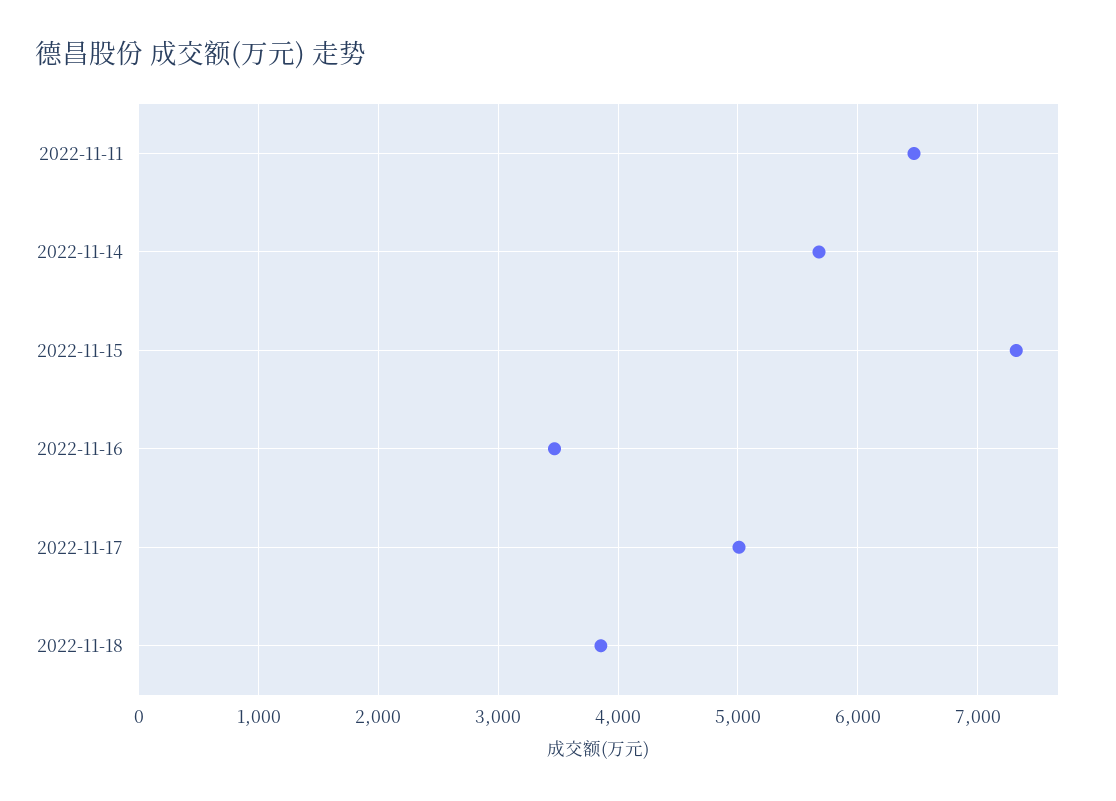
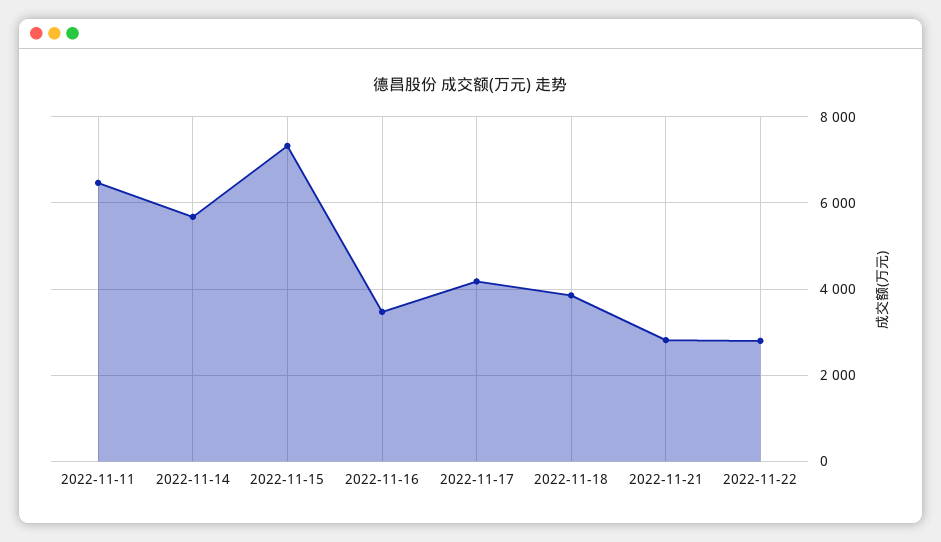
2022-11-17: 5000 -> 4200
2022-11-21: none -> 2800
2022-11-22: none -> 2800

